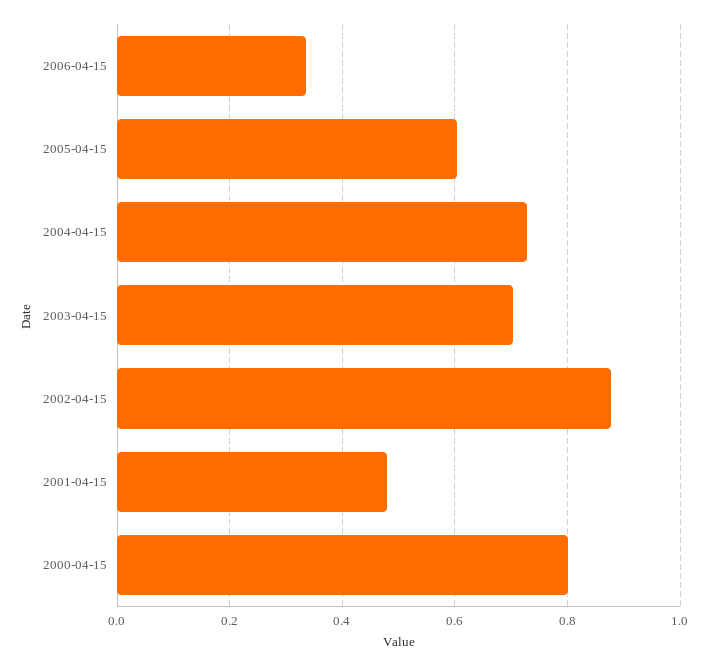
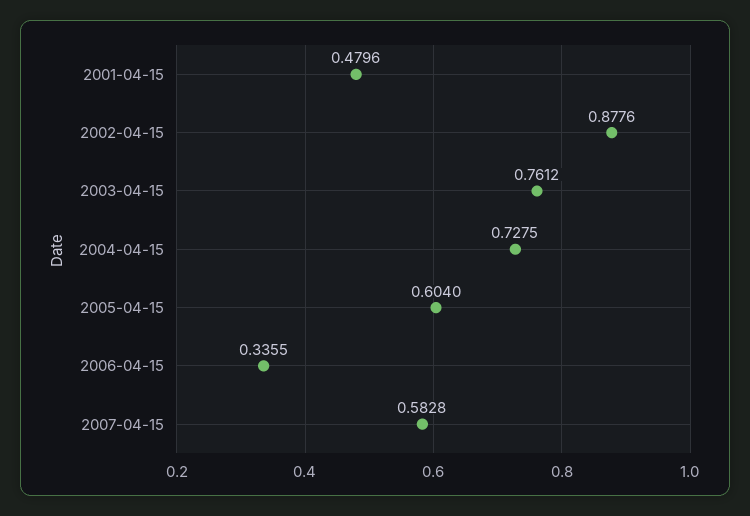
2003-04-15: 0.7 -> 0.7612
2000-04-15: 0.8 -> none
2007-04-15: none -> 0.5828

